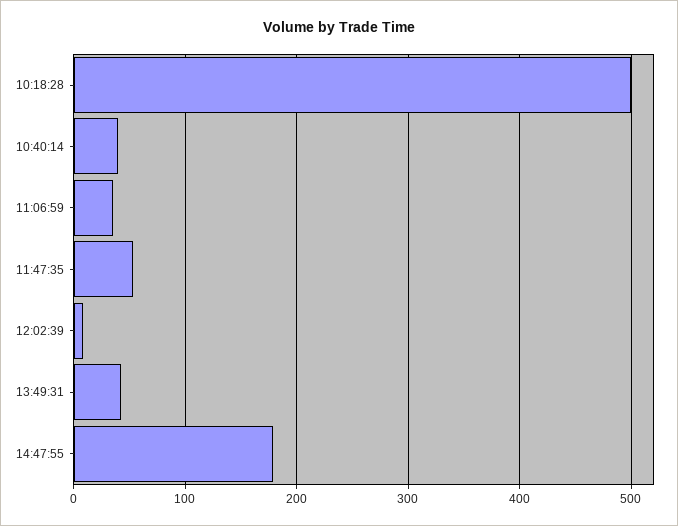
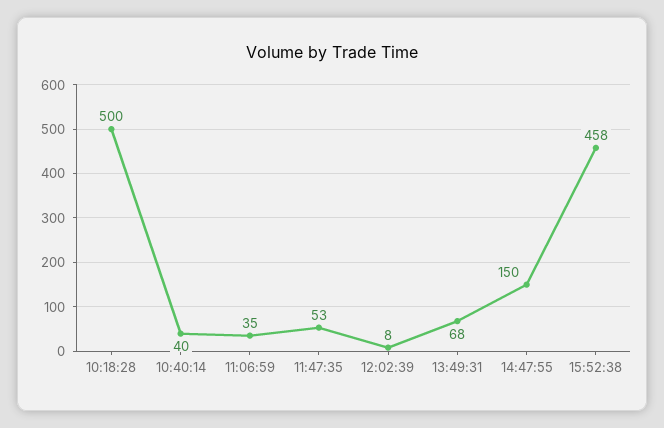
13:49:31: 40 -> 68
14:47:55: 180 -> 150
15:52:38: none -> 458

